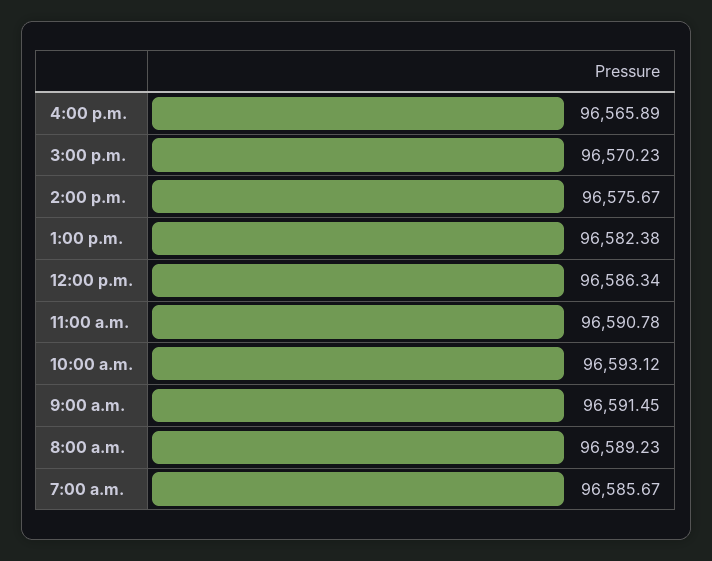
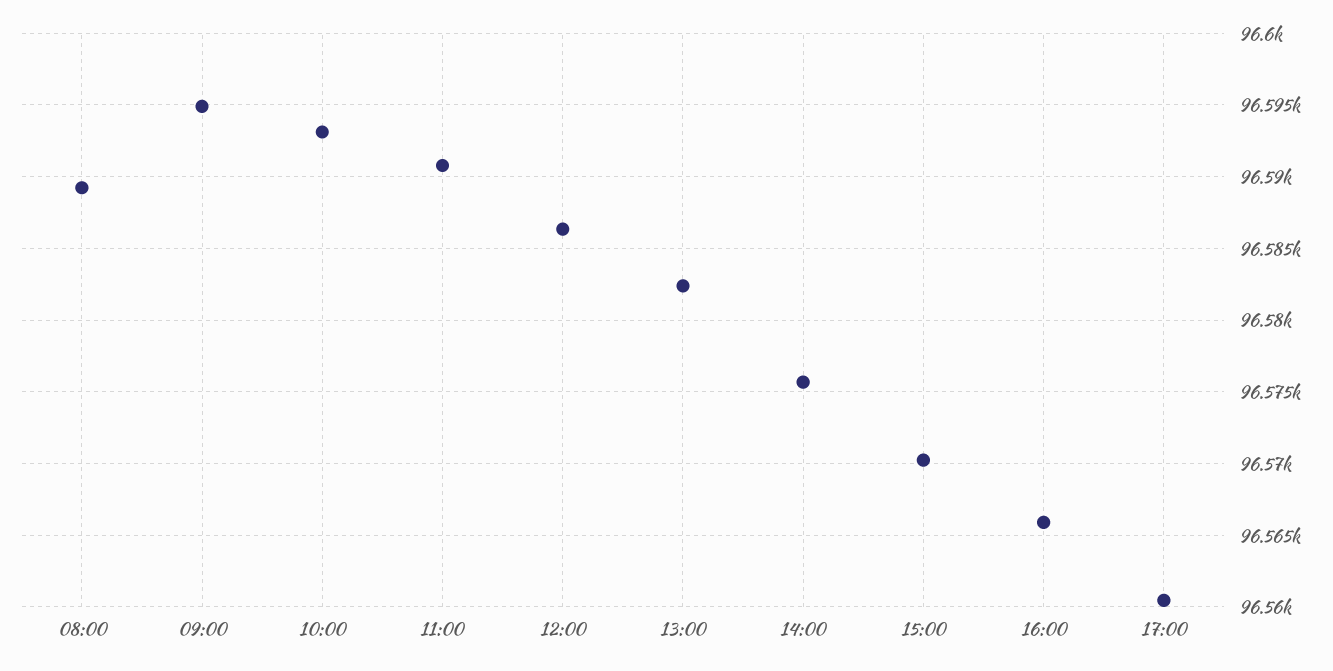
9:00 a.m.: 96591.45 -> 96595
7:00 a.m.: 96585.67 -> none
17:00: none -> 96560.5

